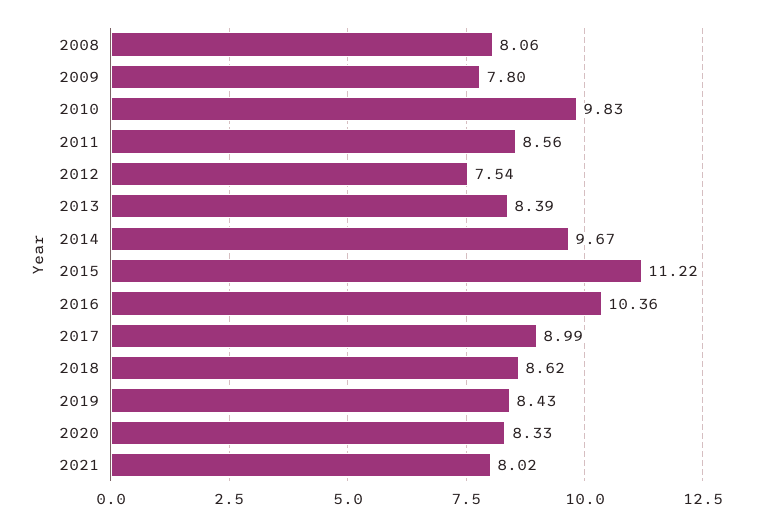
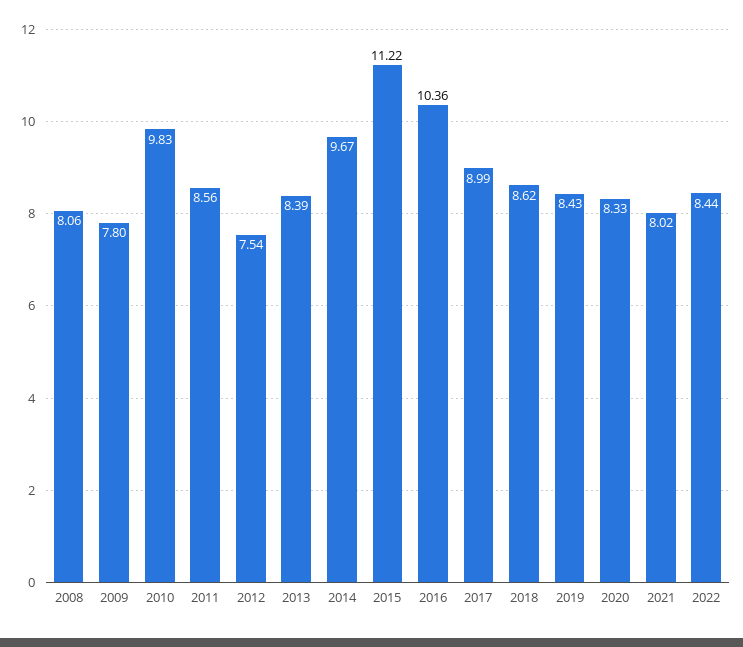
2022: none -> 8.44

